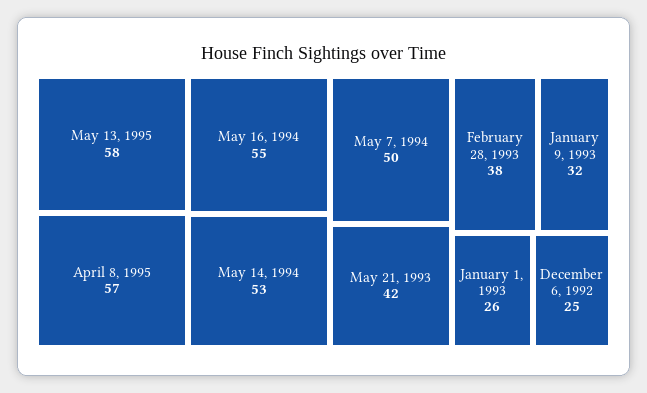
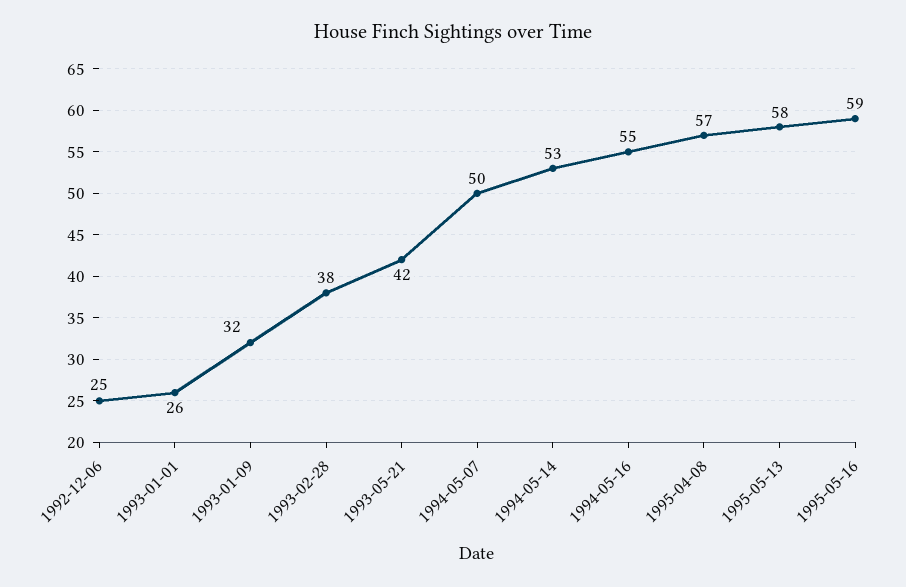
1995-05-16: none -> 59

